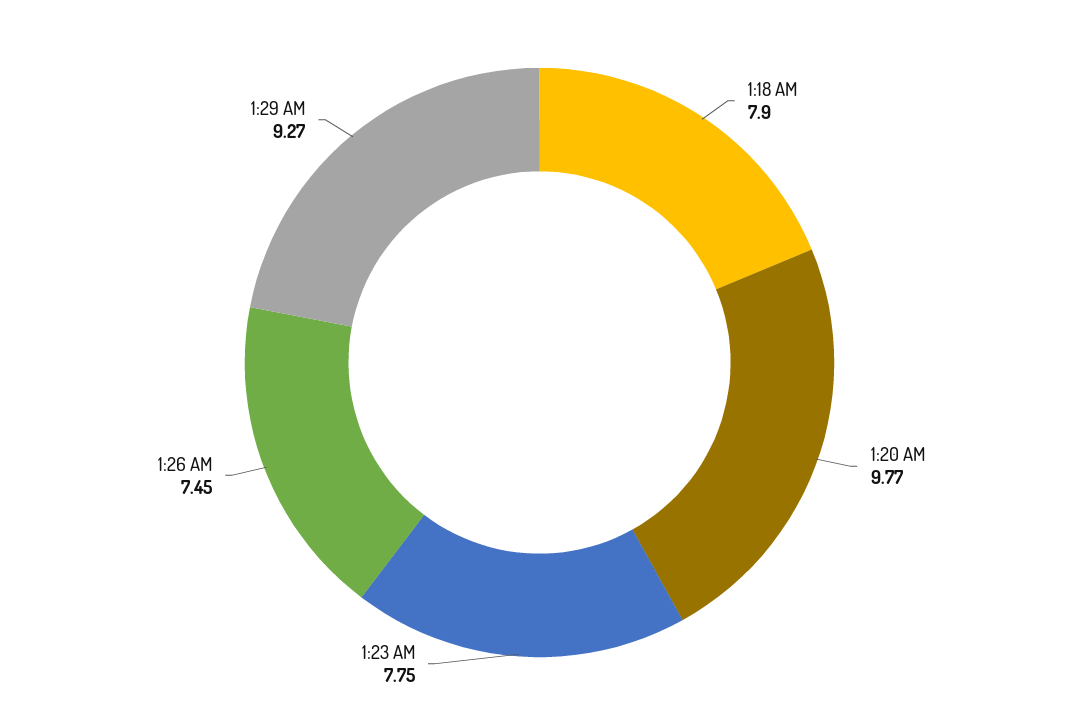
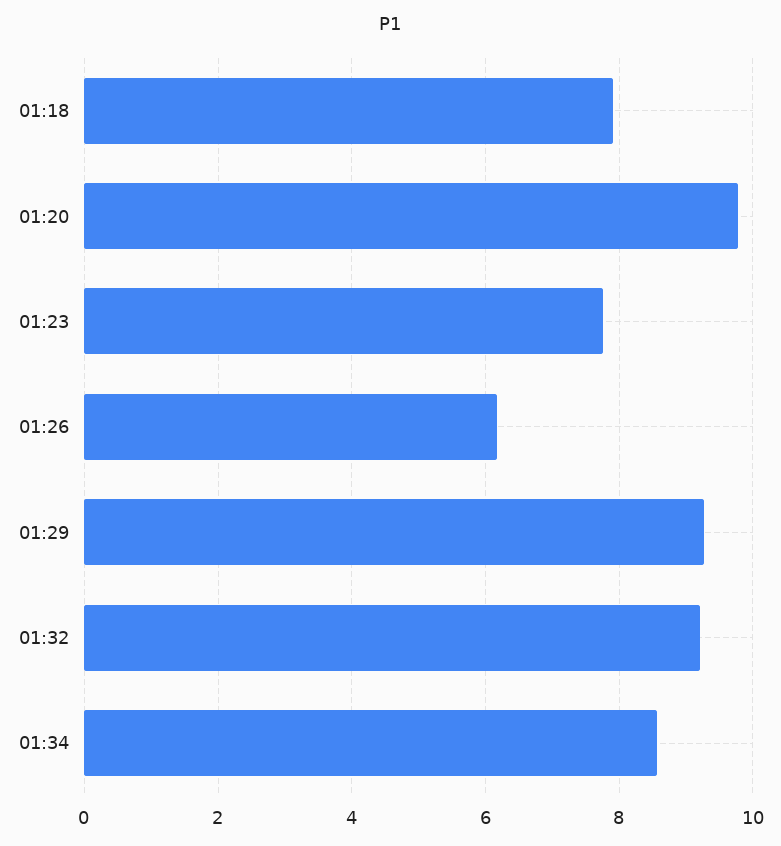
1:26 AM: 7.45 -> 6.2
01:32: none -> 9.2
01:34: none -> 8.6

